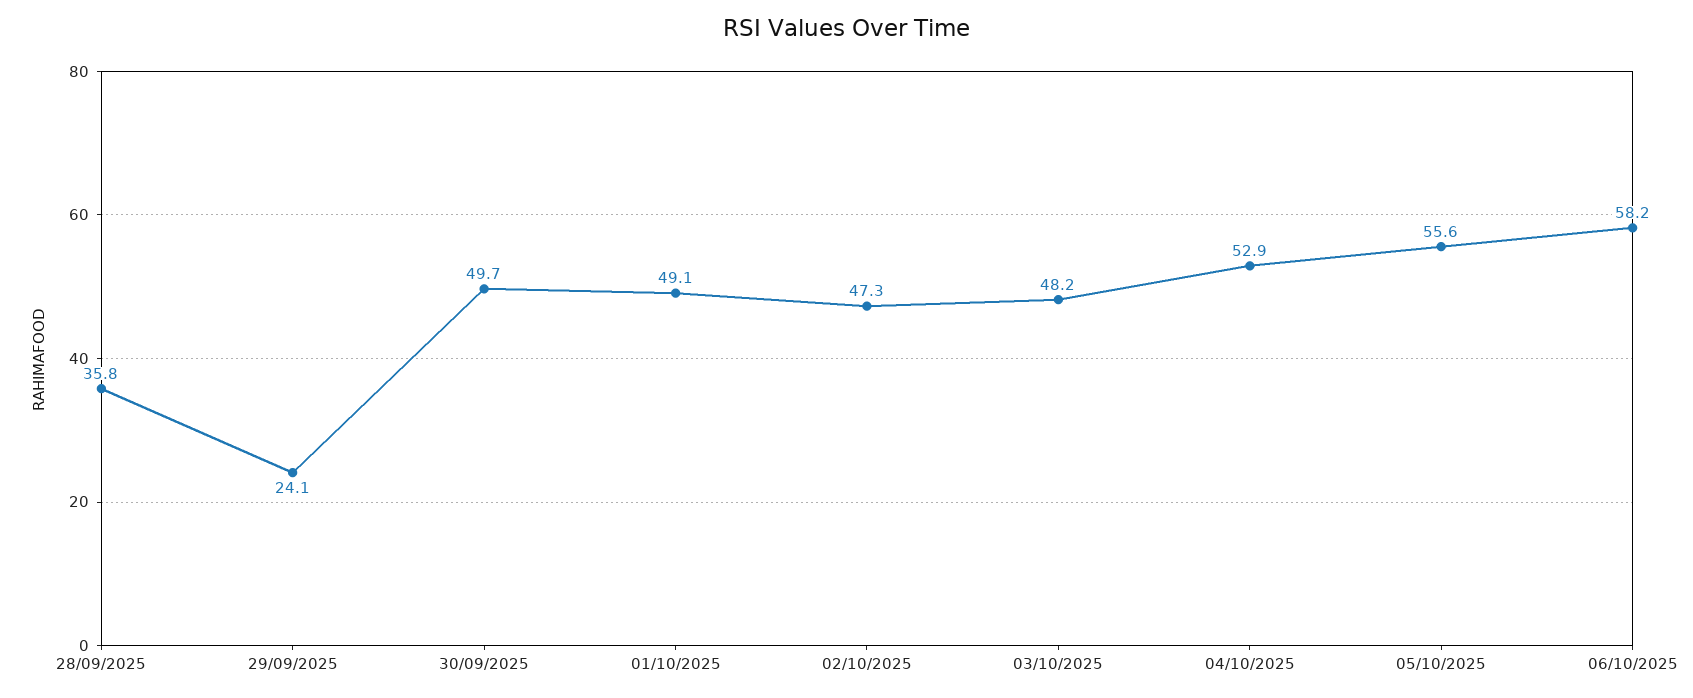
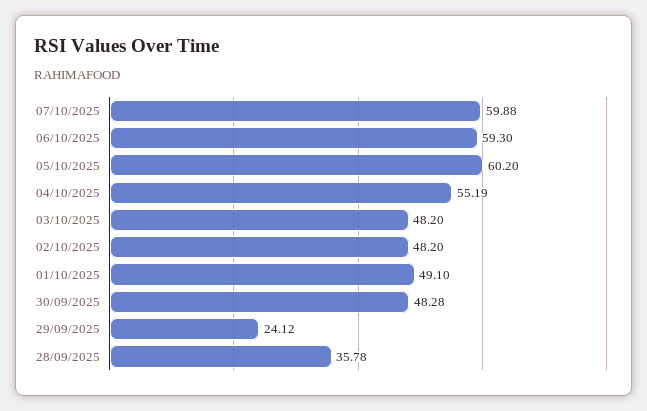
30/09/2025: 49.7 -> 48.28
02/10/2025: 47.3 -> 48.2
04/10/2025: 52.9 -> 55.19
05/10/2025: 55.6 -> 60.2
06/10/2025: 58.2 -> 59.3
07/10/2025: none -> 59.88

